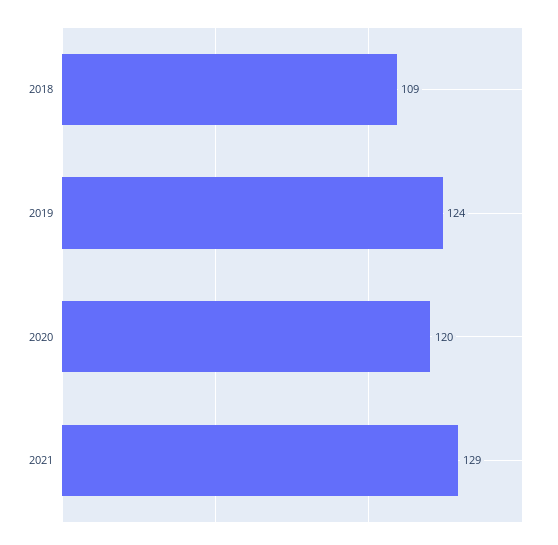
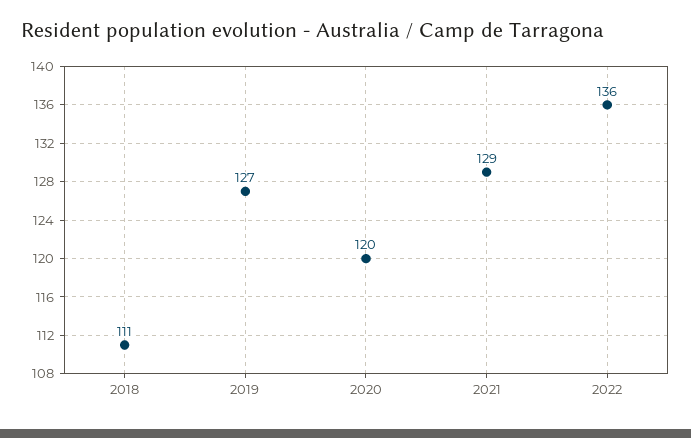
2018: 109 -> 111
2019: 124 -> 127
2022: none -> 136

